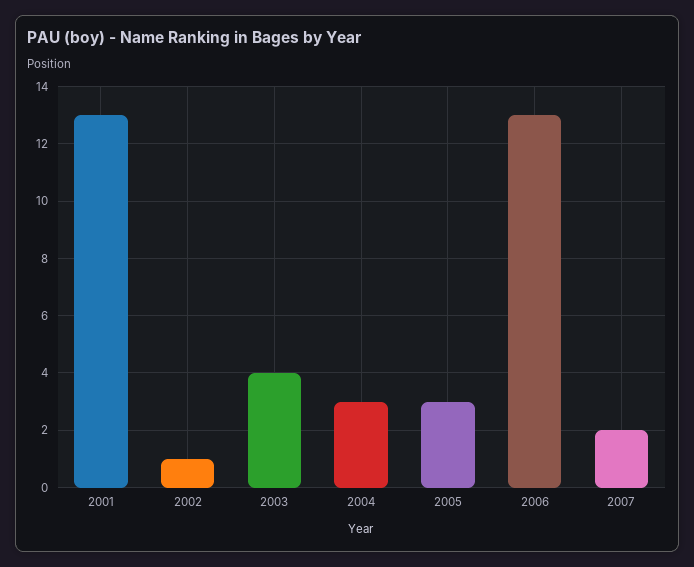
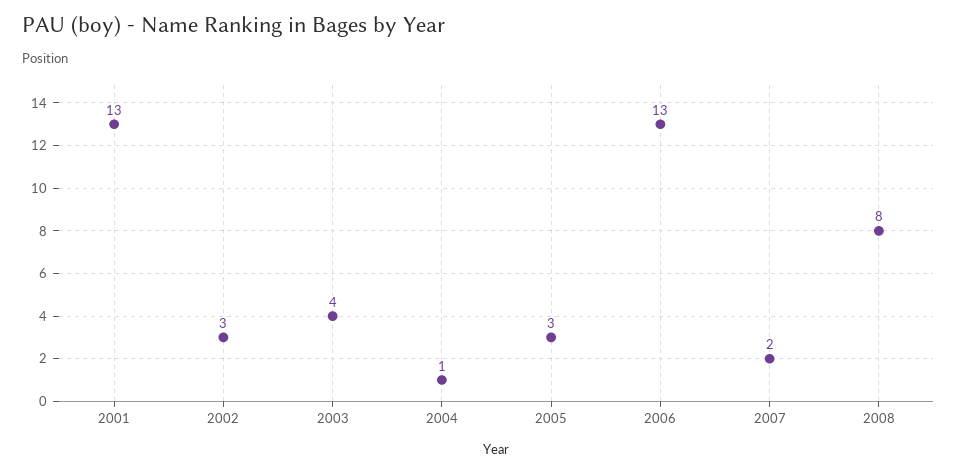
2002: 1 -> 3
2004: 3 -> 1
2008: none -> 8

